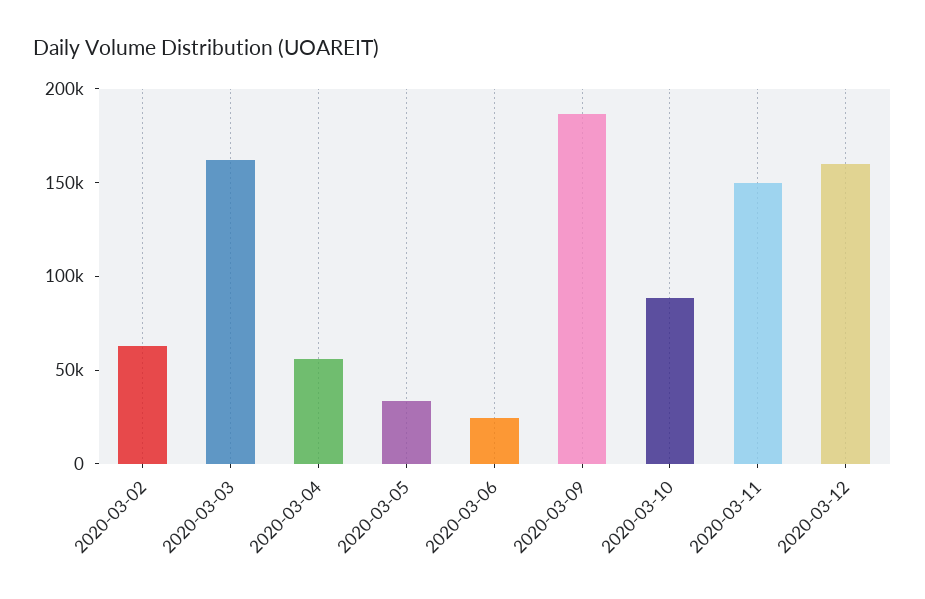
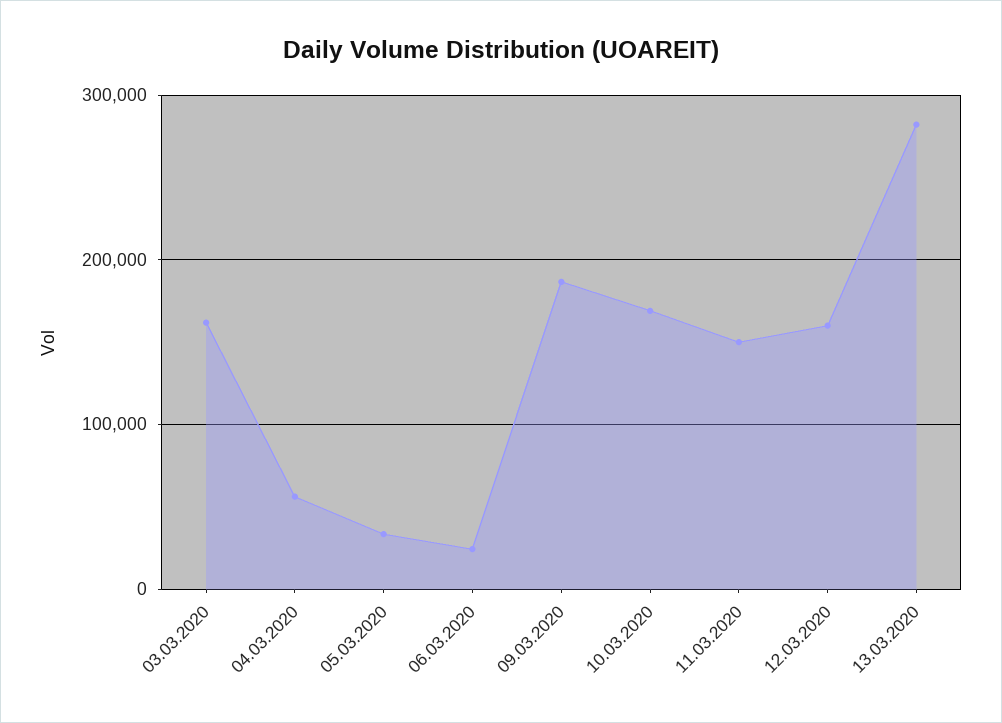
2020-03-02: 60000 -> none
2020-03-10: 90000 -> 170000
13.03.2020: none -> 280000

